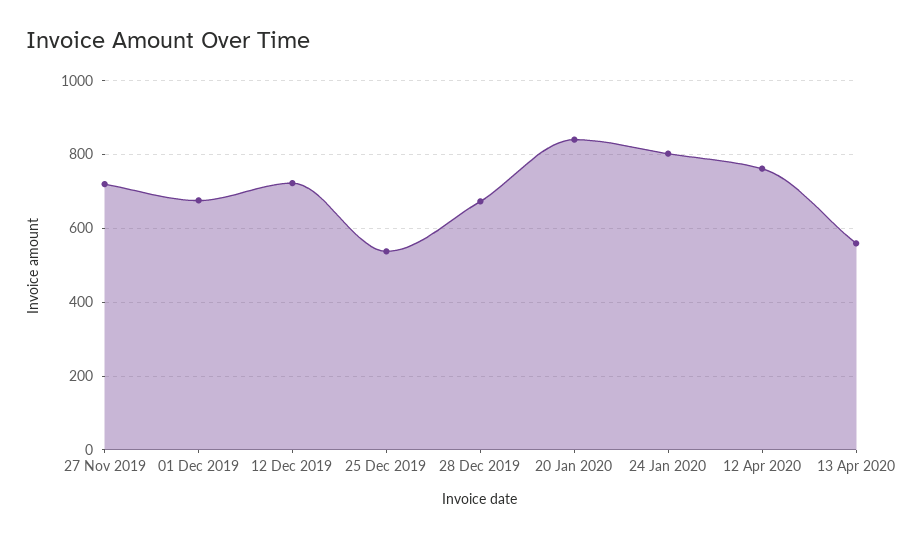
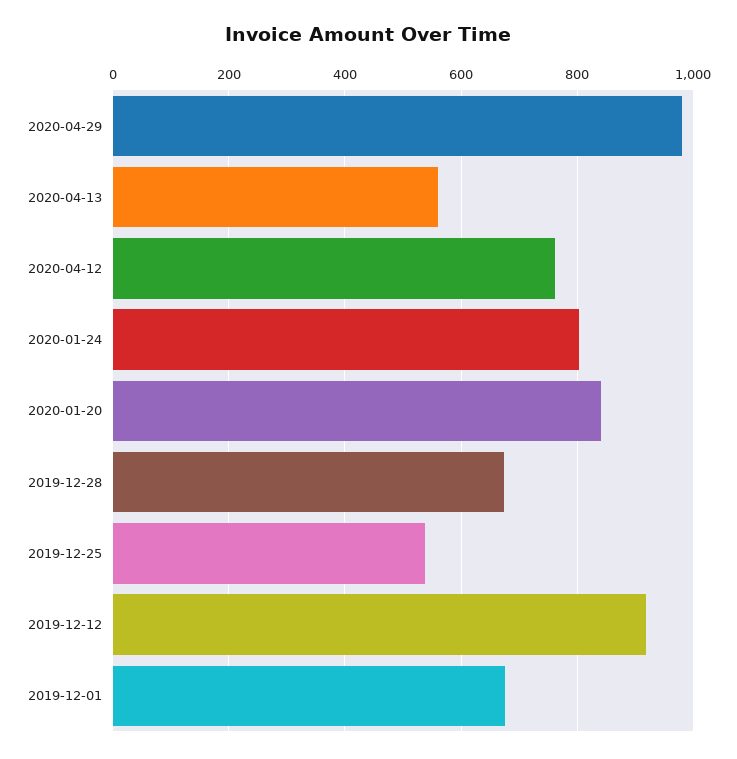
27 Nov 2019: 720 -> none
12 Dec 2019: 720 -> 920
2020-04-29: none -> 980

